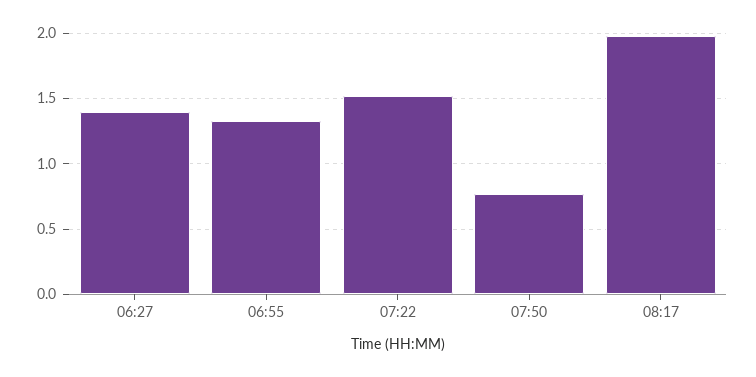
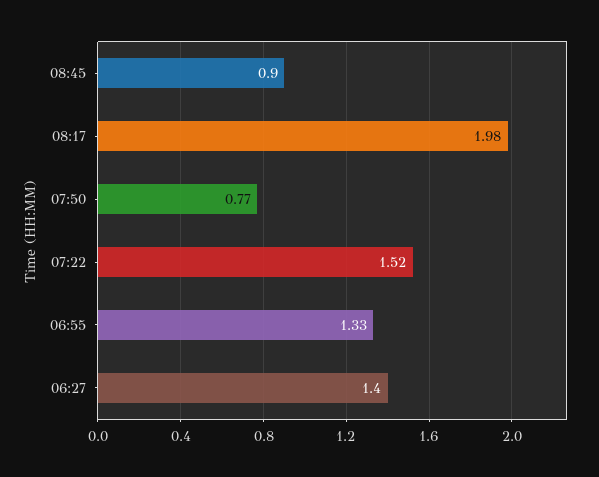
08:45: none -> 0.9

